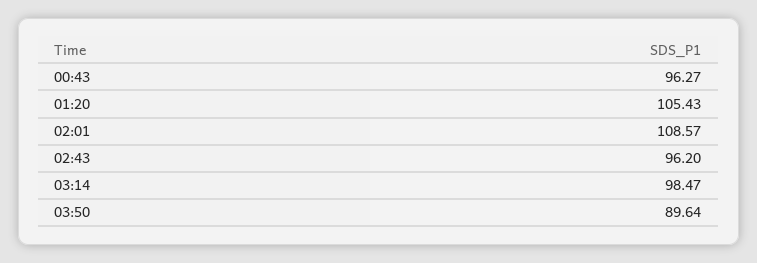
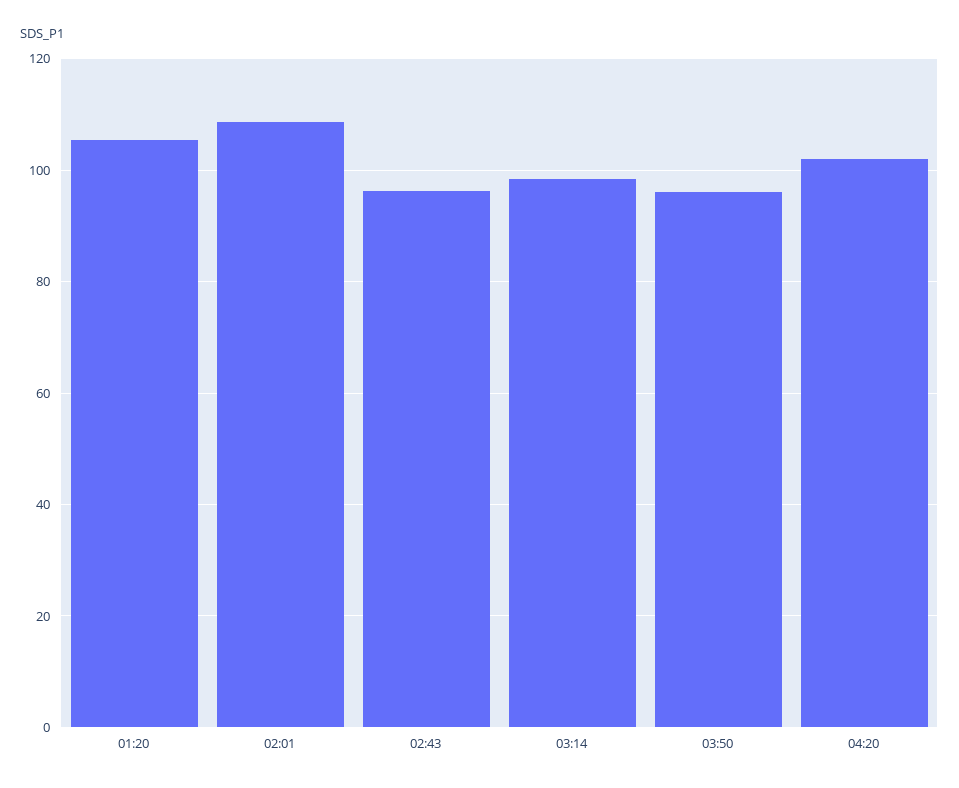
00:43: 96.27 -> none
03:50: 89.64 -> 96
04:20: none -> 102

